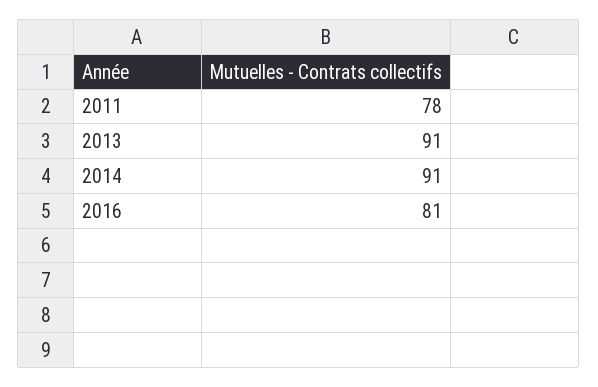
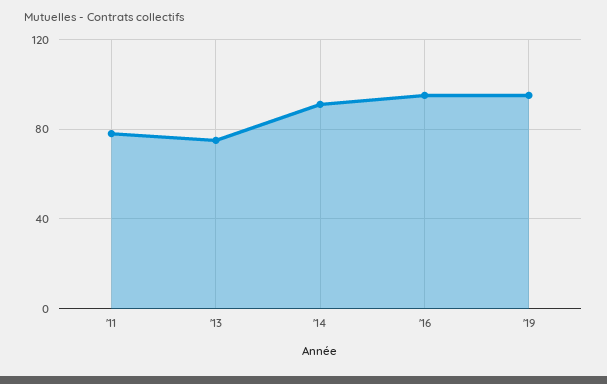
2013: 91 -> 75
2016: 81 -> 95
'19: none -> 95

